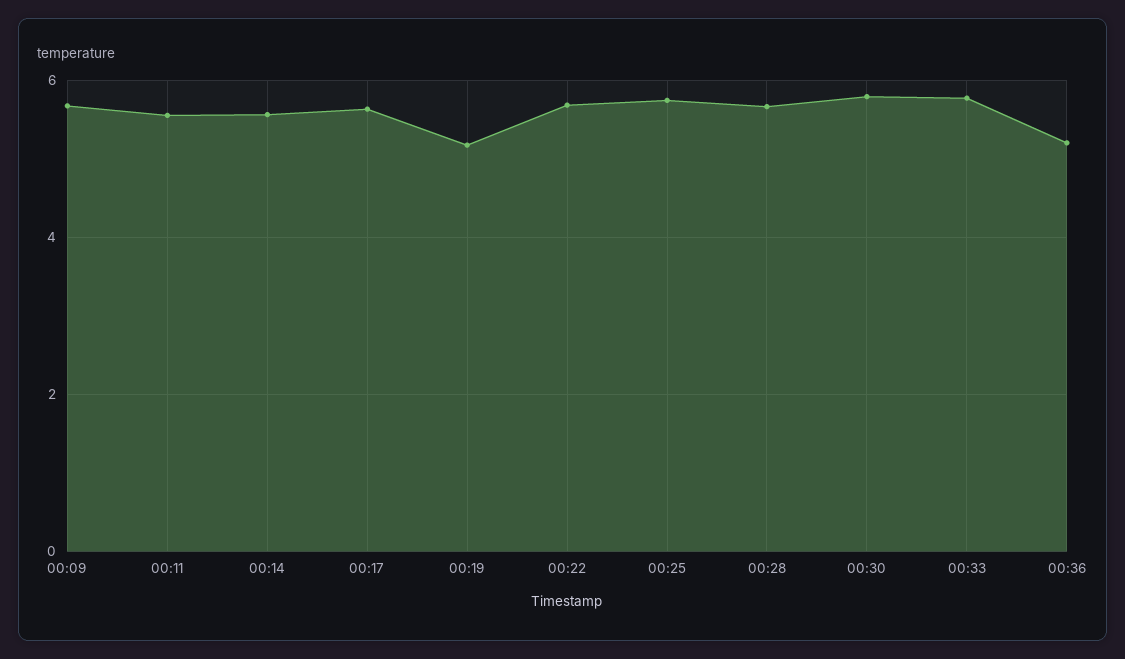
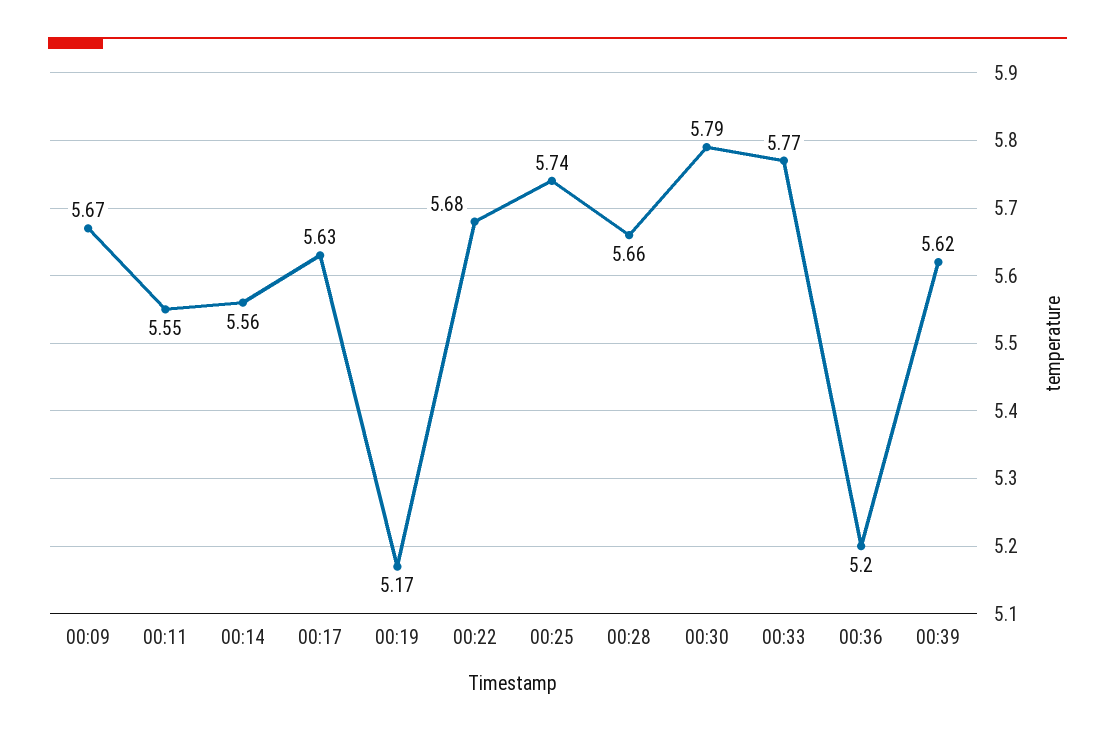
00:39: none -> 5.62

